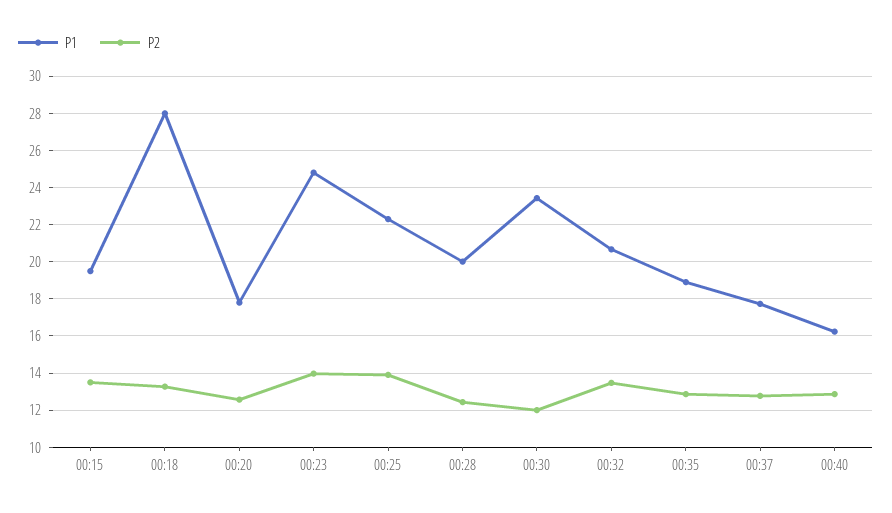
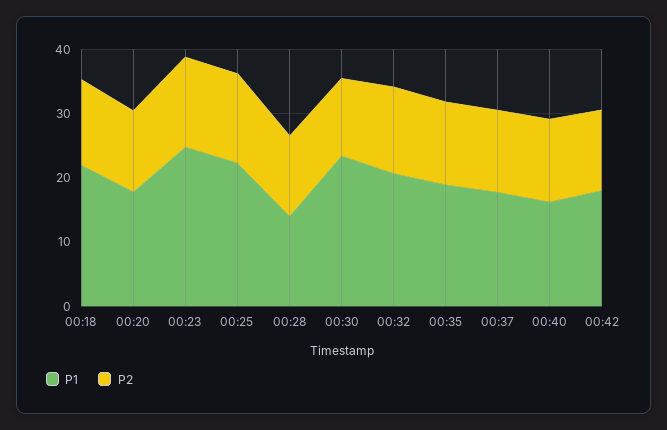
P1, 00:15: 19.5 -> none
P2, 00:15: 13.5 -> none
P1, 00:18: 28 -> 22
P1, 00:28: 20 -> 14
P1, 00:42: none -> 18
P2, 00:42: none -> 12

